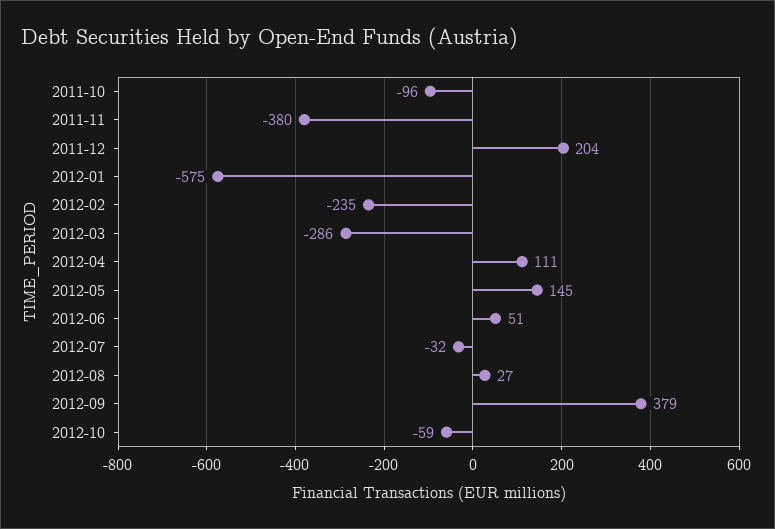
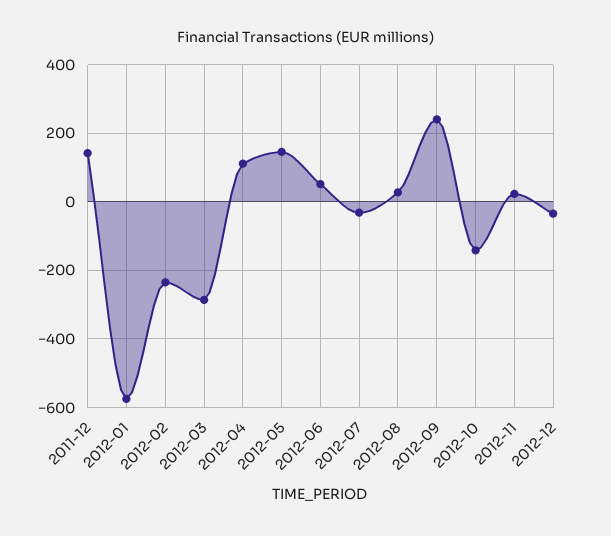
2011-10: -96 -> none
2011-11: -380 -> none
2011-12: 204 -> 140
2012-09: 379 -> 240
2012-10: -59 -> -140
2012-11: none -> 20
2012-12: none -> -40

